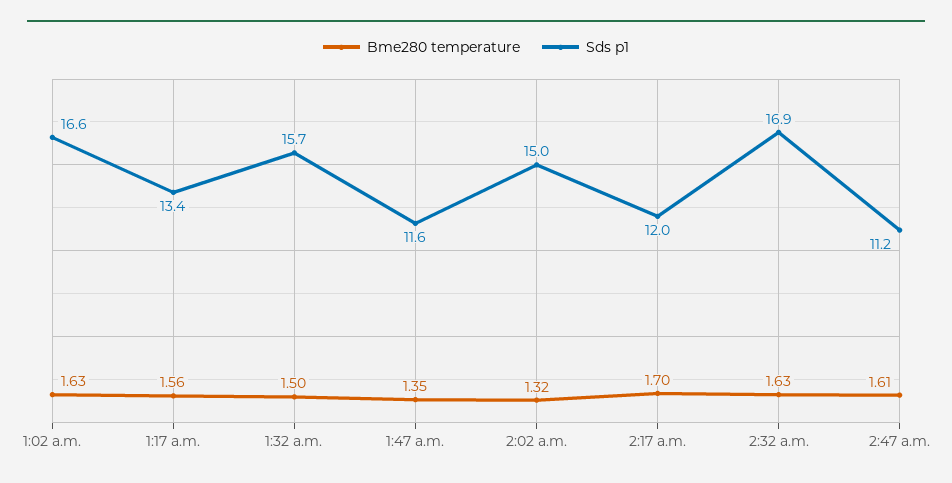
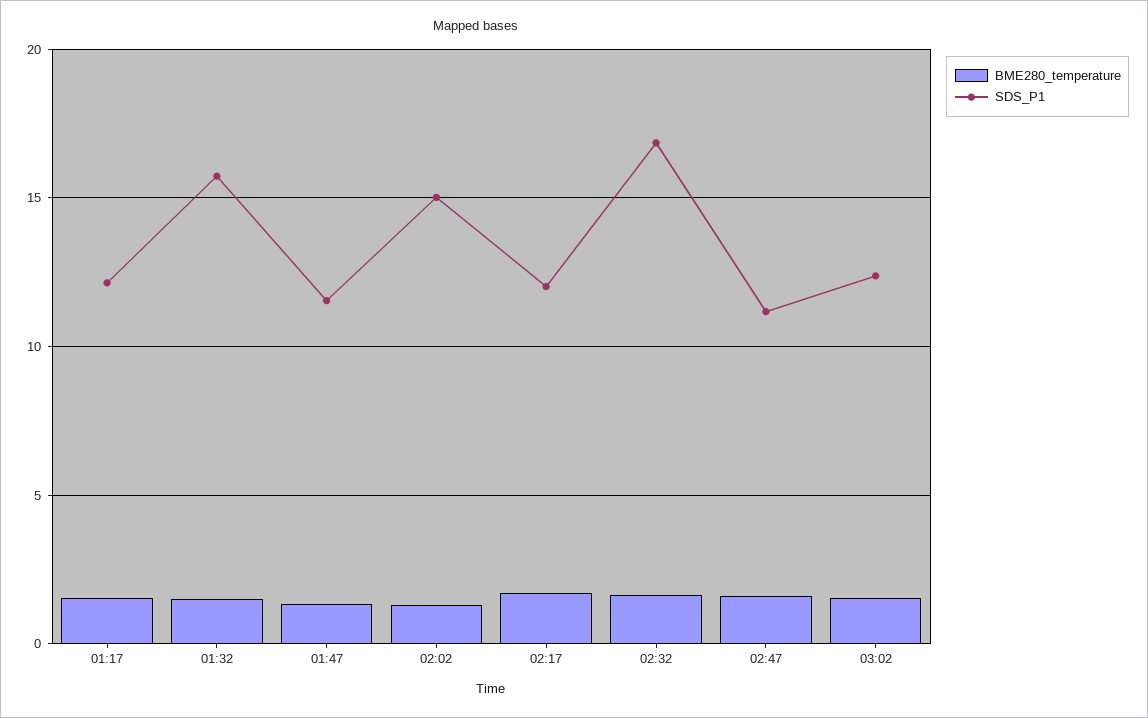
Bme280 temperature, 1:02 a.m.: 1.63 -> none
Sds p1, 1:02 a.m.: 16.6 -> none
Sds p1, 1:17 a.m.: 13.4 -> 12
Bme280 temperature, 03:02: none -> 1.5
Sds p1, 03:02: none -> 12.5

